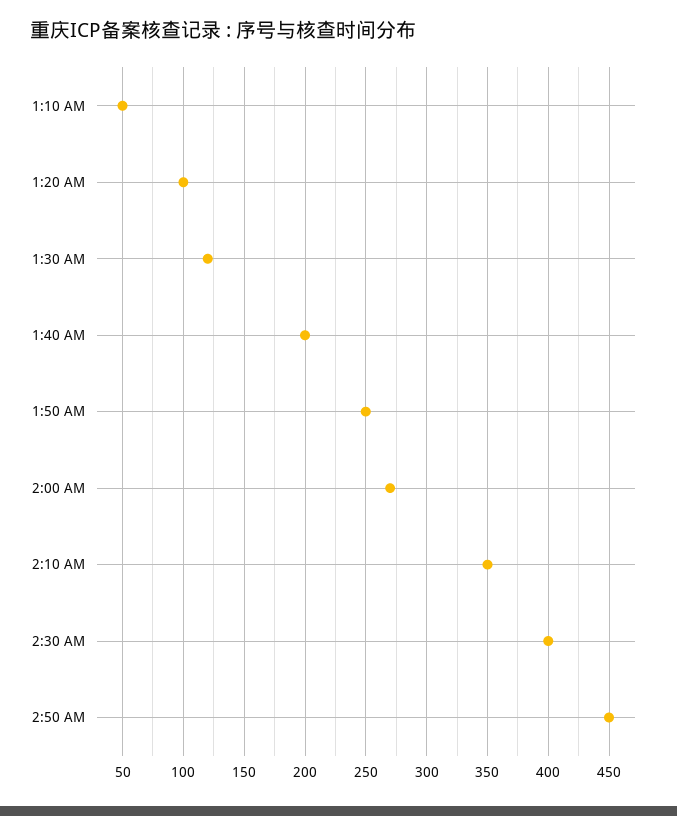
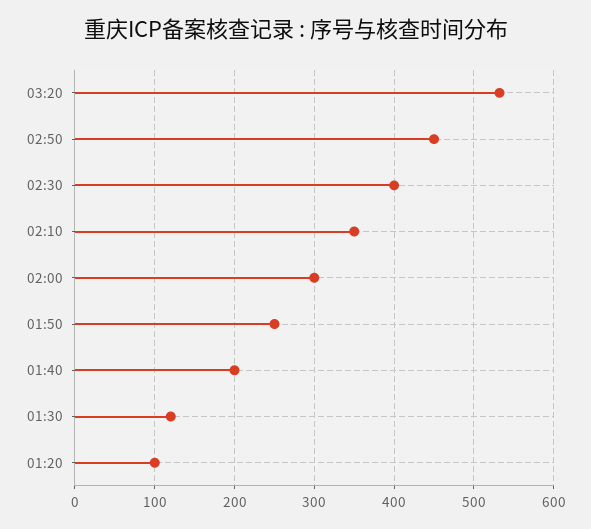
1:10 AM: 50 -> none
2:00 AM: 270 -> 300
03:20: none -> 530

